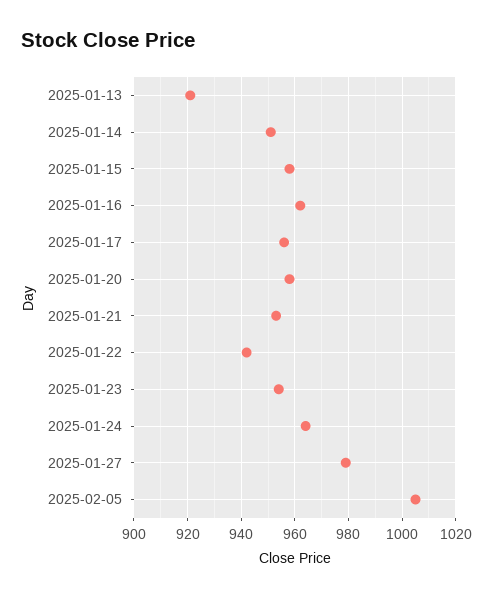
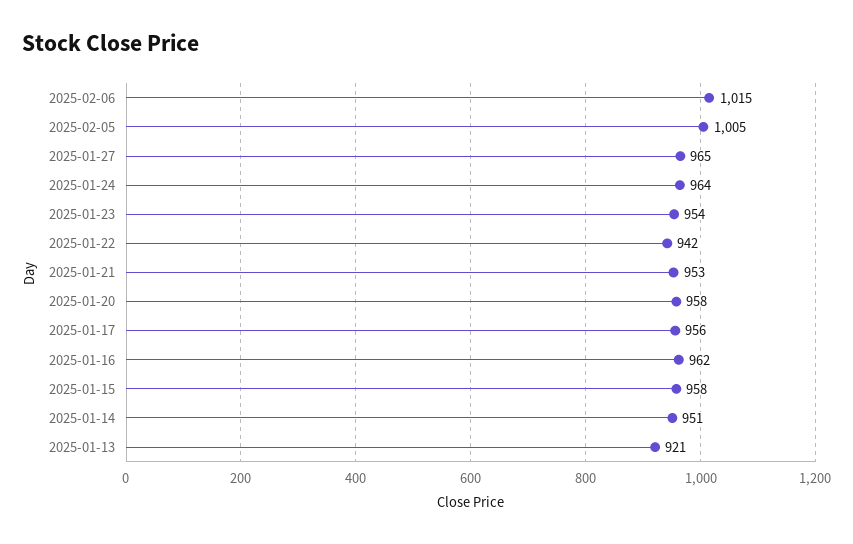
2025-01-27: 980 -> 965
2025-02-06: none -> 1015

